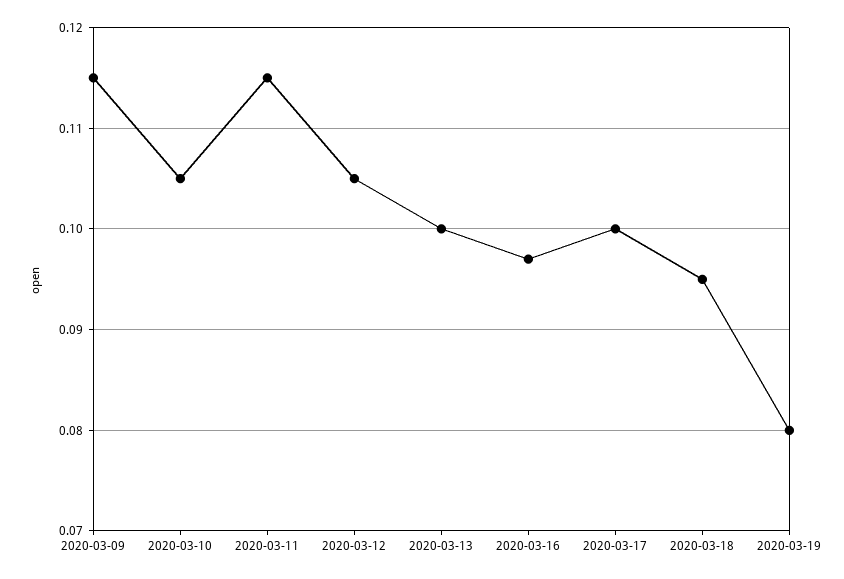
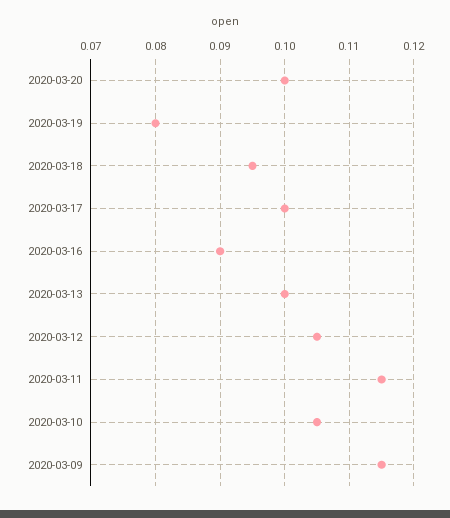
2020-03-16: 0.097 -> 0.09
2020-03-20: none -> 0.1

